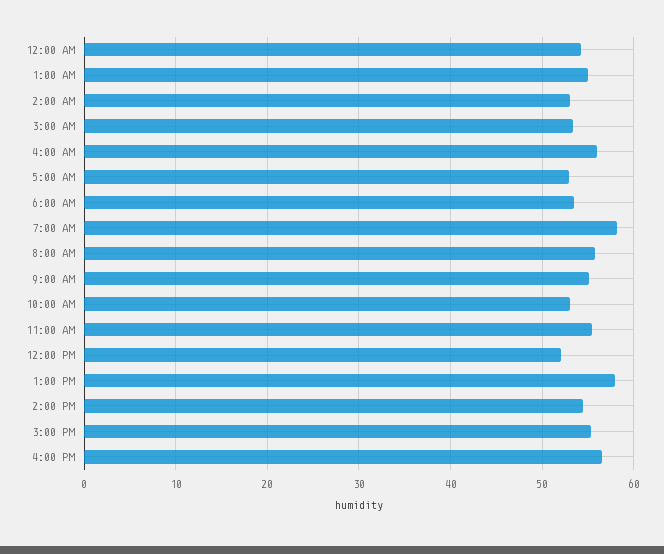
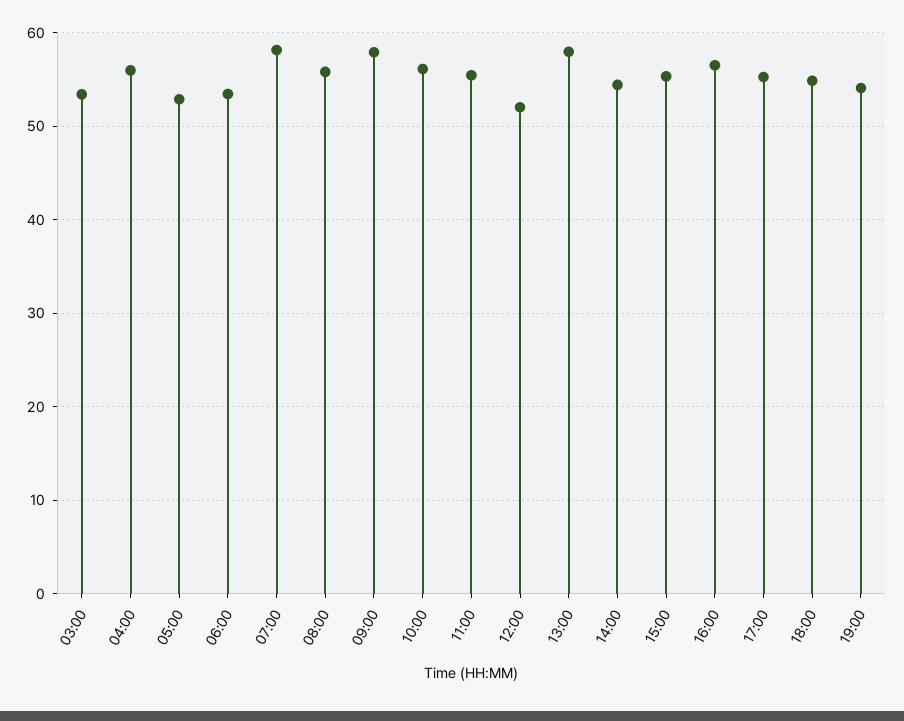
12:00 AM: 54 -> none
1:00 AM: 55 -> none
2:00 AM: 53 -> none
9:00 AM: 55 -> 58
10:00 AM: 53 -> 56
17:00: none -> 55
18:00: none -> 55
19:00: none -> 54

